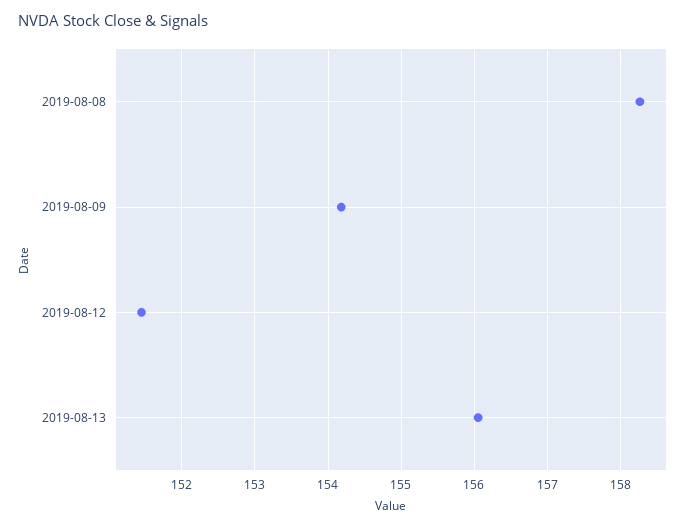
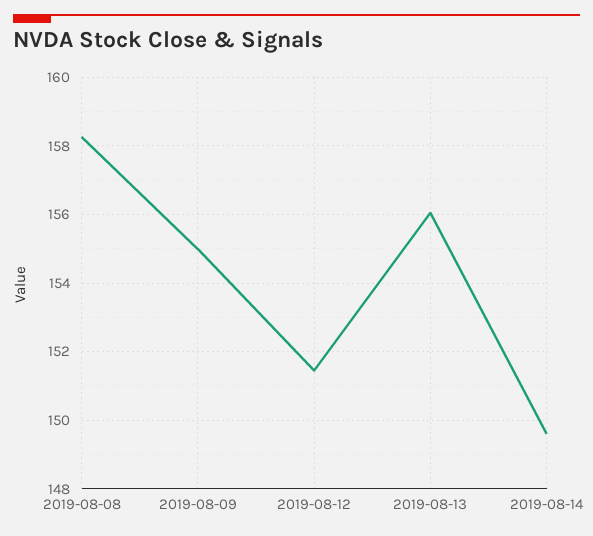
2019-08-09: 154.2 -> 155
2019-08-14: none -> 149.6

